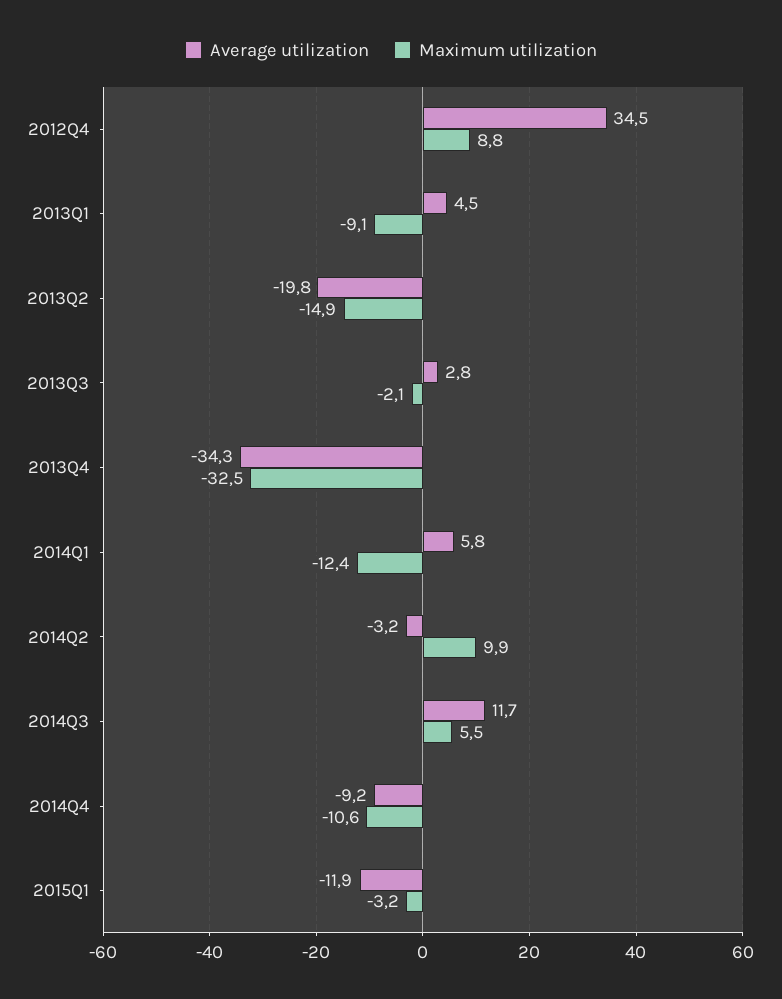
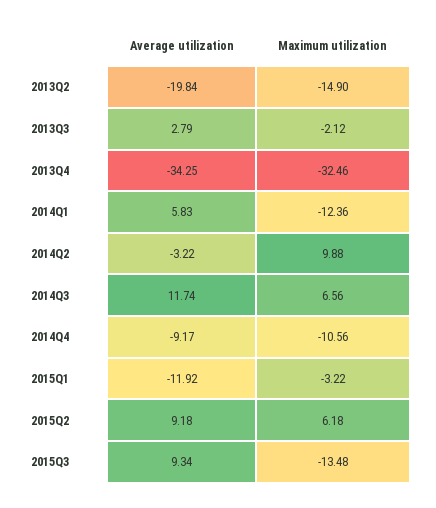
Average utilization, 2012Q4: 34.5 -> none
Maximum utilization, 2012Q4: 8.8 -> none
Average utilization, 2013Q1: 4.5 -> none
Maximum utilization, 2013Q1: -9.1 -> none
Maximum utilization, 2014Q3: 5.5 -> 6.56
Average utilization, 2015Q2: none -> 9.18
Maximum utilization, 2015Q2: none -> 6.18
Average utilization, 2015Q3: none -> 9.34
Maximum utilization, 2015Q3: none -> -13.48

